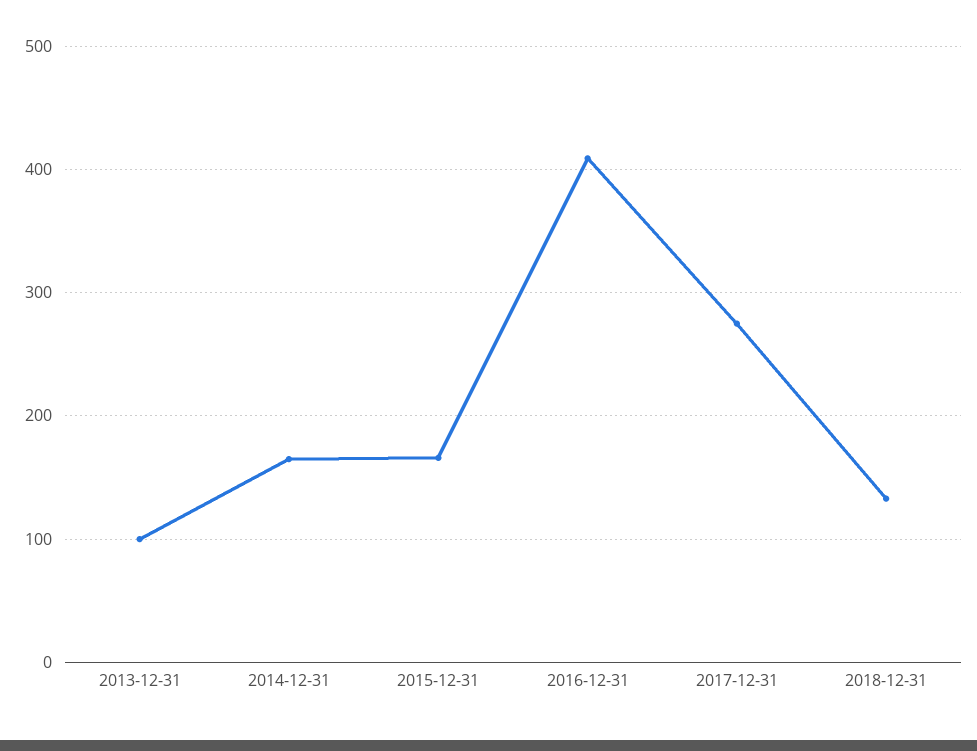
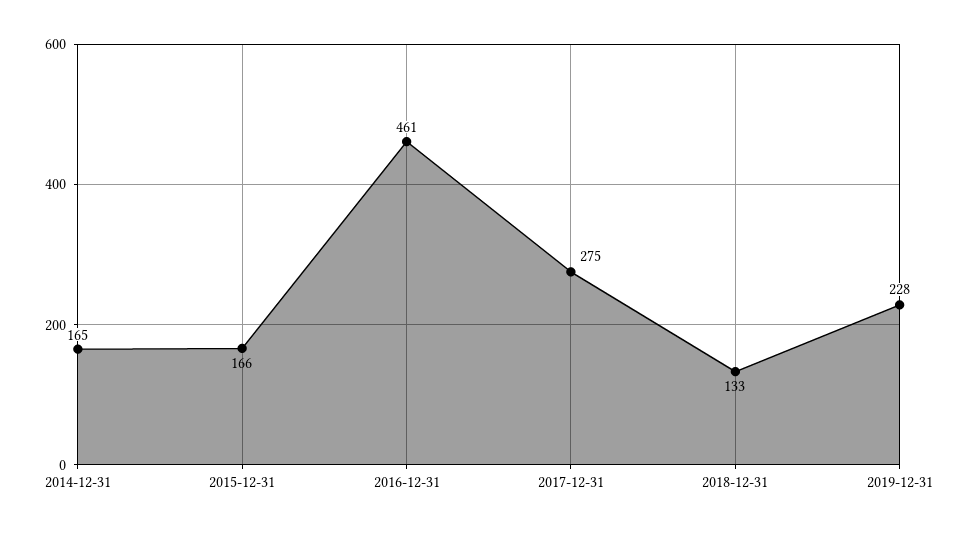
2013-12-31: 100 -> none
2016-12-31: 410 -> 461
2019-12-31: none -> 228

